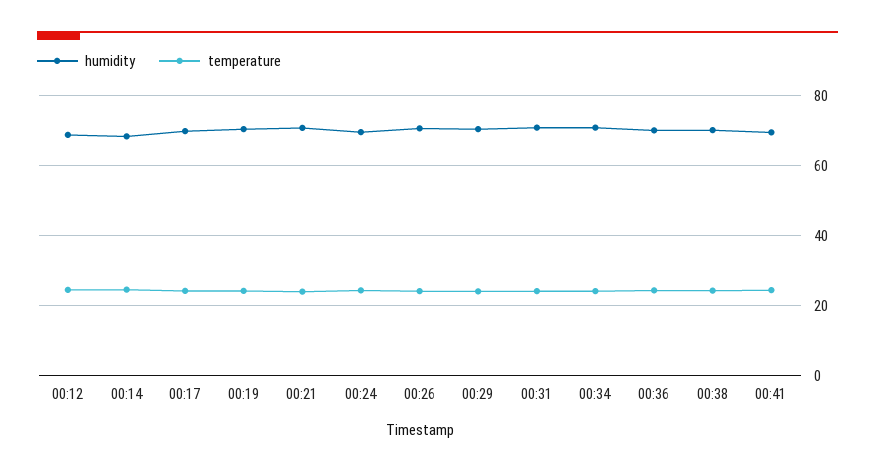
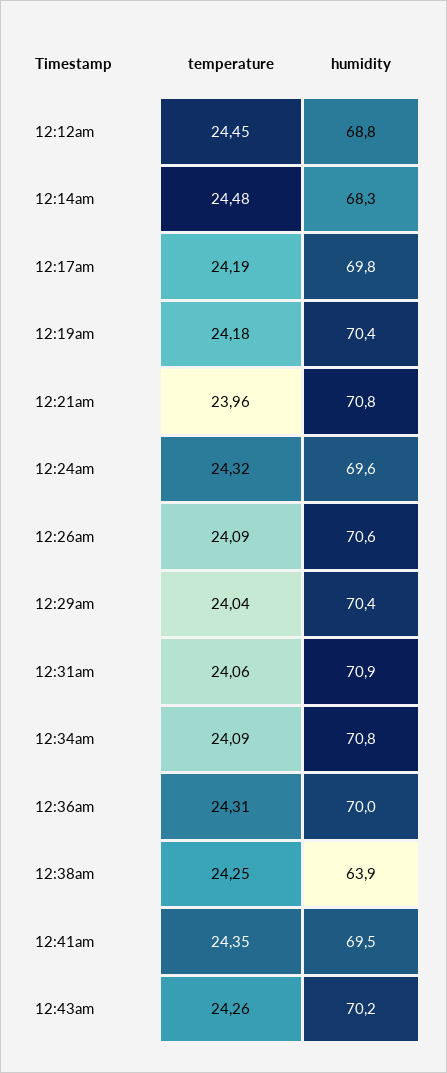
humidity, 00:38: 70 -> 63.9
temperature, 12:43am: none -> 24.26
humidity, 12:43am: none -> 70.2

